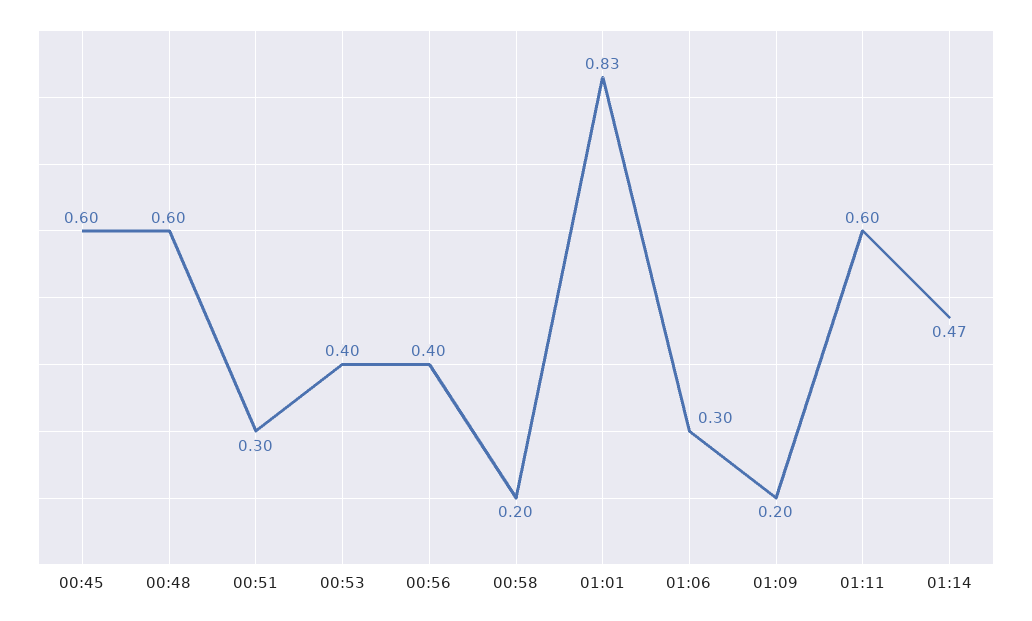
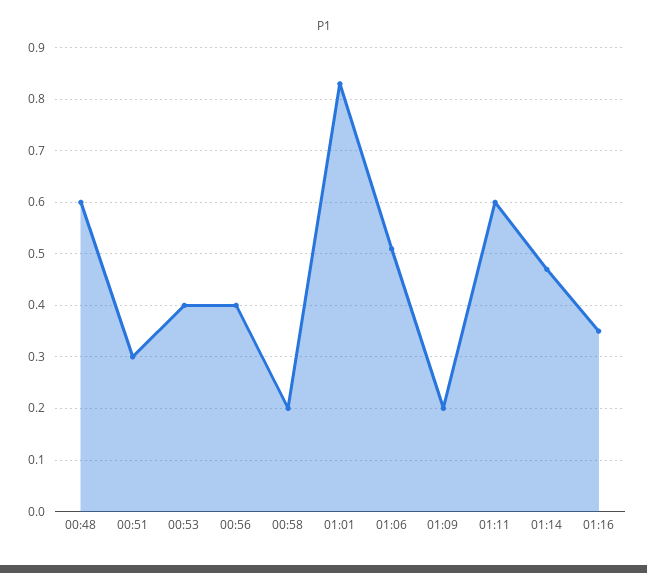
00:45: 0.6 -> none
01:06: 0.3 -> 0.5
01:16: none -> 0.35

